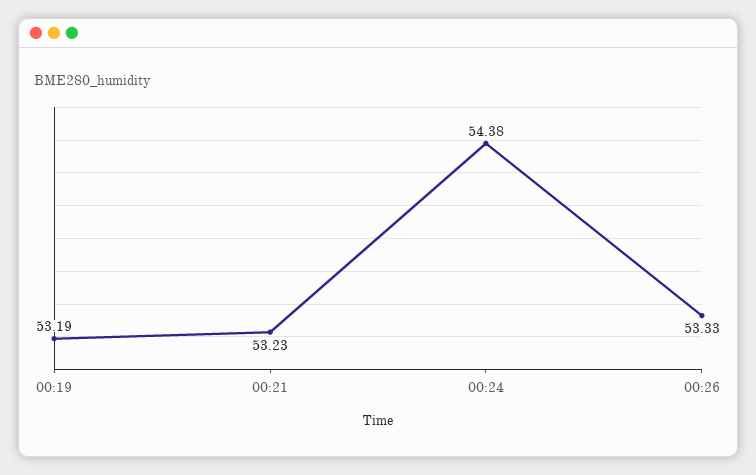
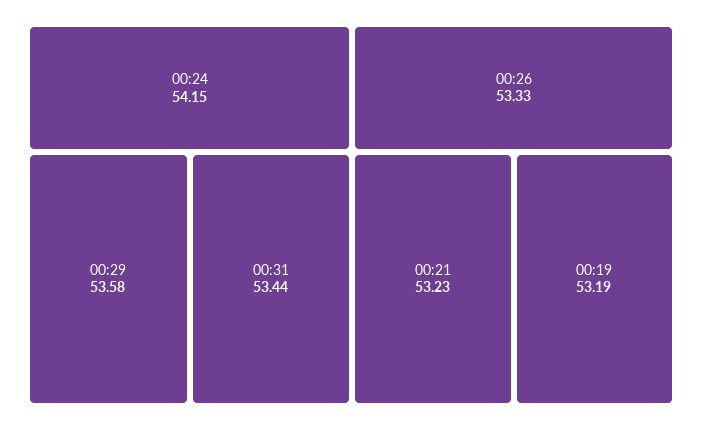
00:24: 54.38 -> 54.15
00:29: none -> 53.58
00:31: none -> 53.44

